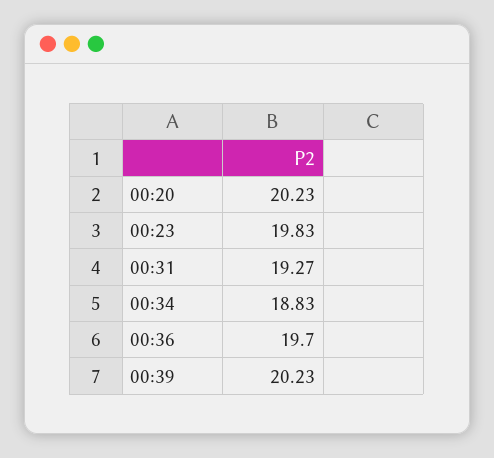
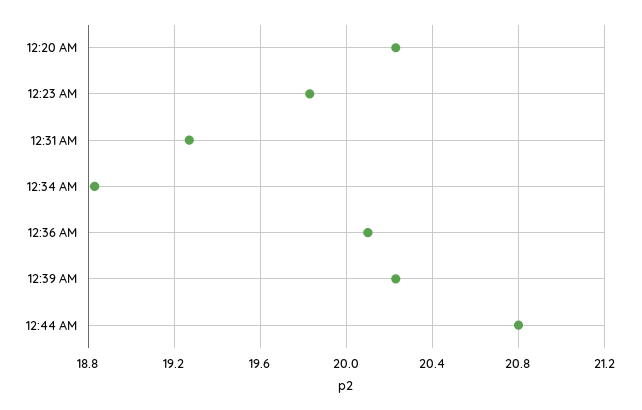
00:36: 19.7 -> 20.1
12:44 AM: none -> 20.8

